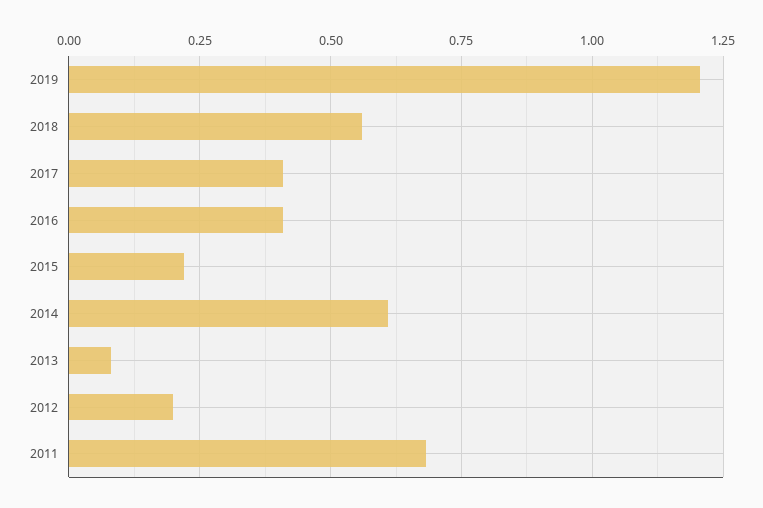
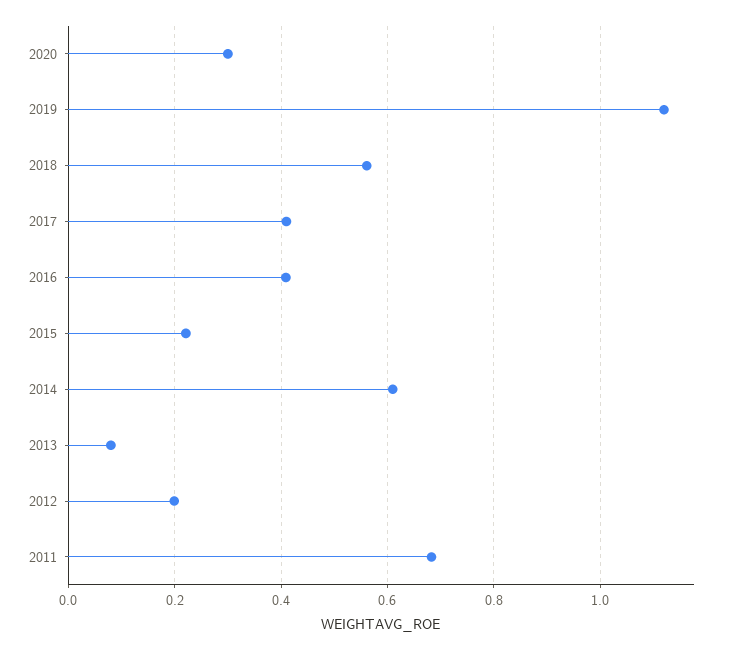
2019: 1.2 -> 1.12
2020: none -> 0.3

